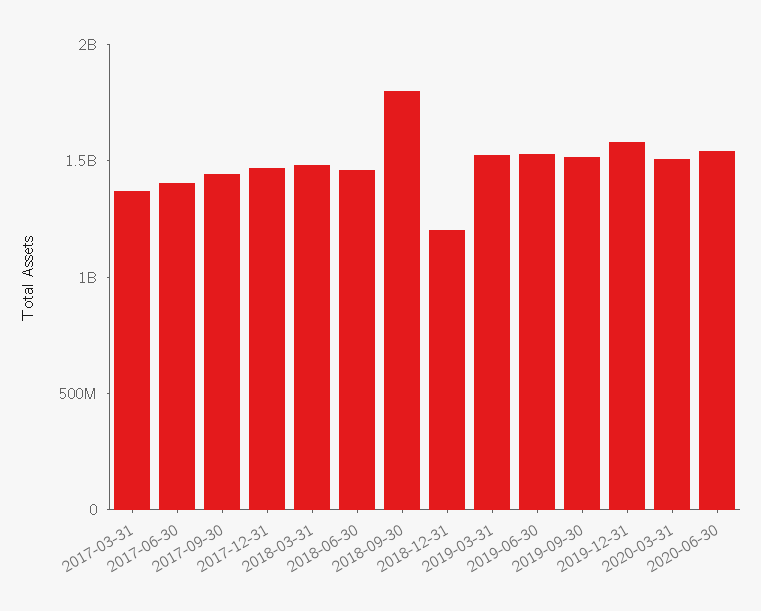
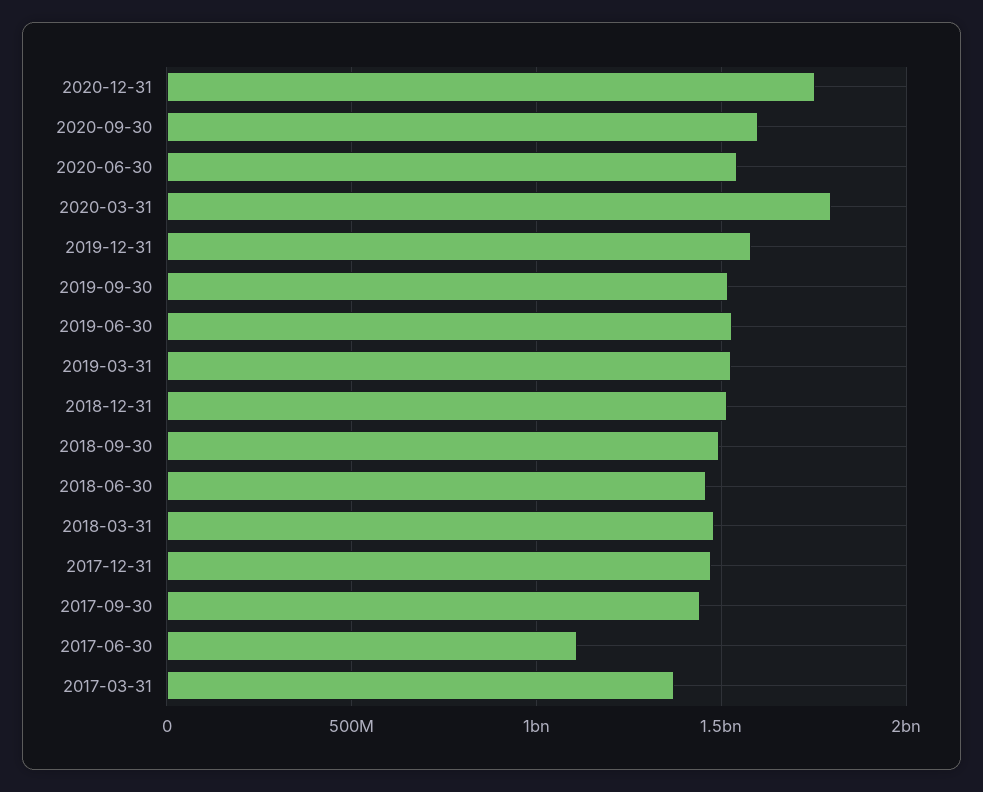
2017-06-30: 1400000000 -> 1100000000
2018-09-30: 1800000000 -> 1500000000
2018-12-31: 1200000000 -> 1500000000
2020-03-31: 1500000000 -> 1800000000
2020-12-31: none -> 1750000000
2020-09-30: none -> 1600000000

